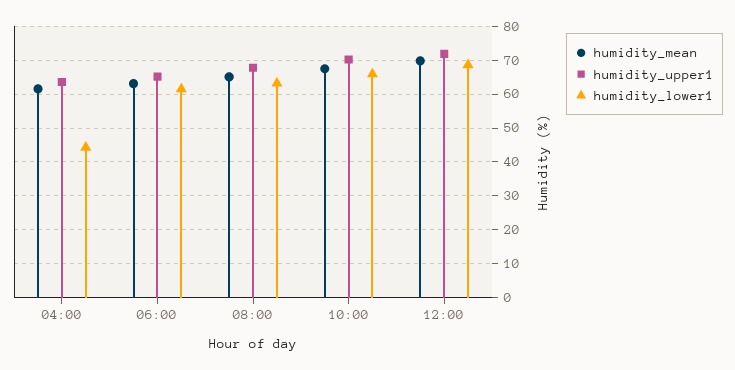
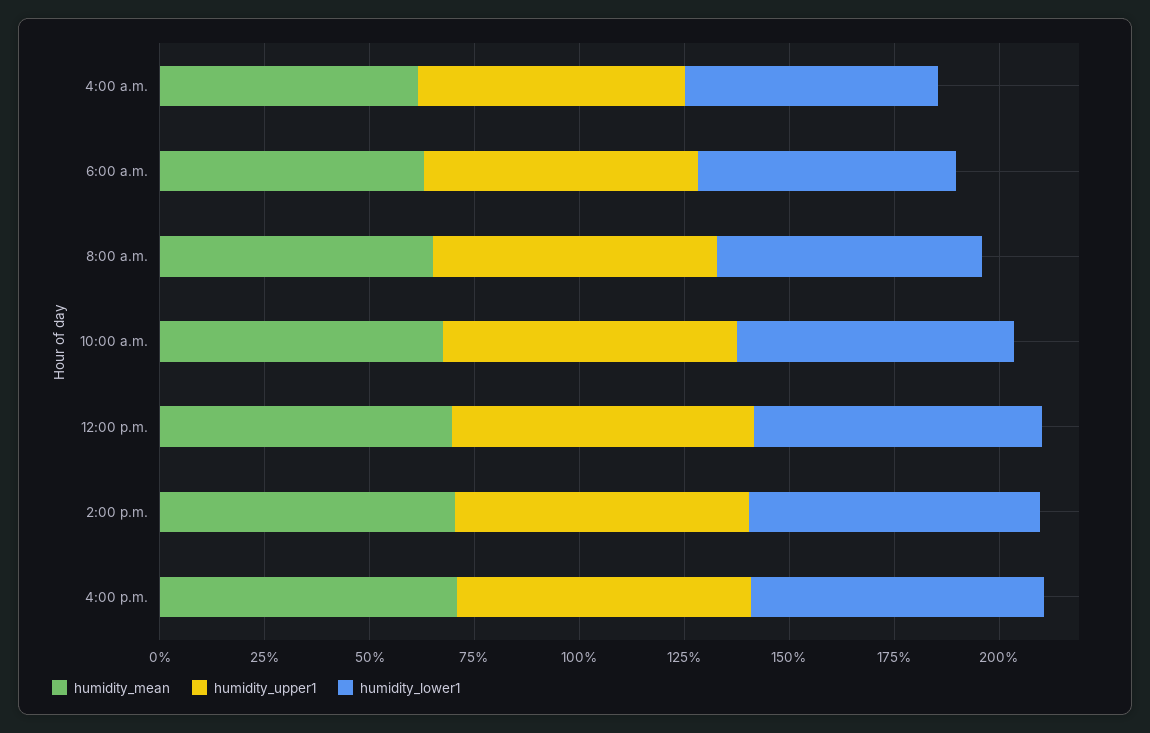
humidity_lower1, 04:00: 44 -> 60
humidity_mean, 2:00 p.m.: none -> 70
humidity_upper1, 2:00 p.m.: none -> 70
humidity_lower1, 2:00 p.m.: none -> 70
humidity_mean, 4:00 p.m.: none -> 70
humidity_upper1, 4:00 p.m.: none -> 70
humidity_lower1, 4:00 p.m.: none -> 70

